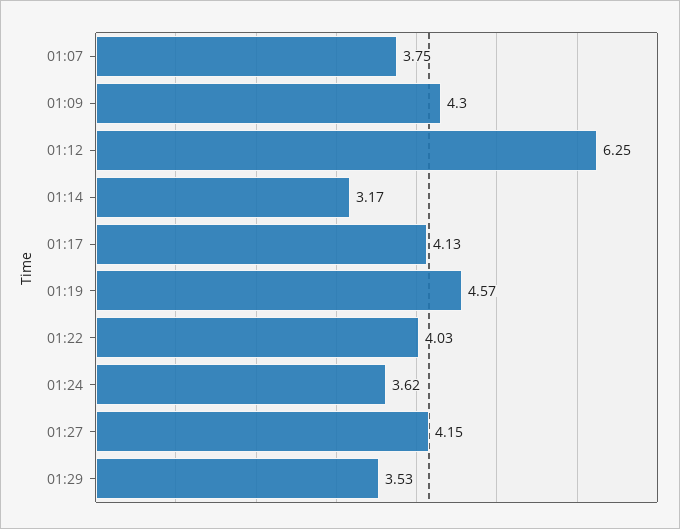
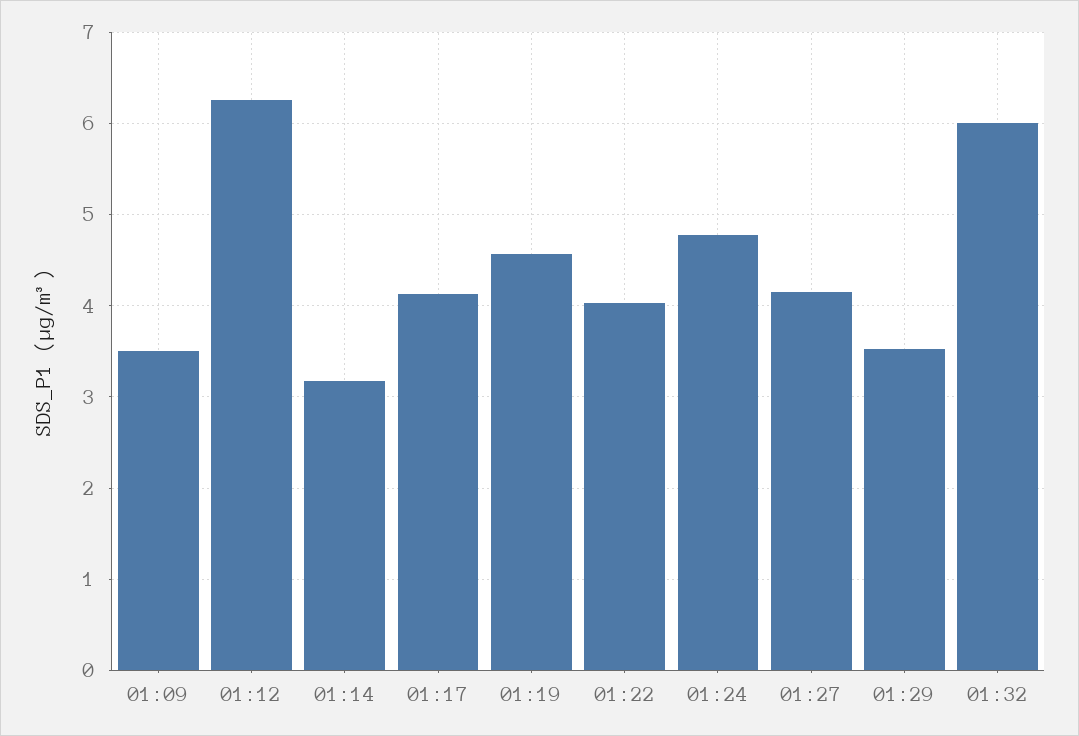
01:07: 3.75 -> none
01:09: 4.3 -> 3.5
01:24: 3.62 -> 4.8
01:32: none -> 6

